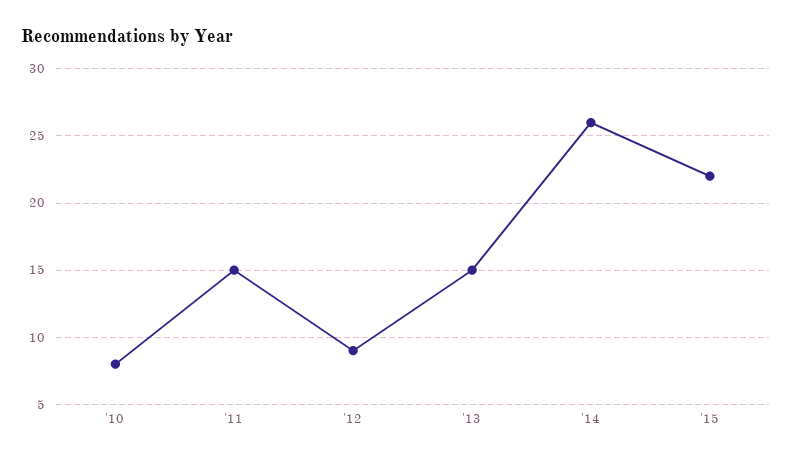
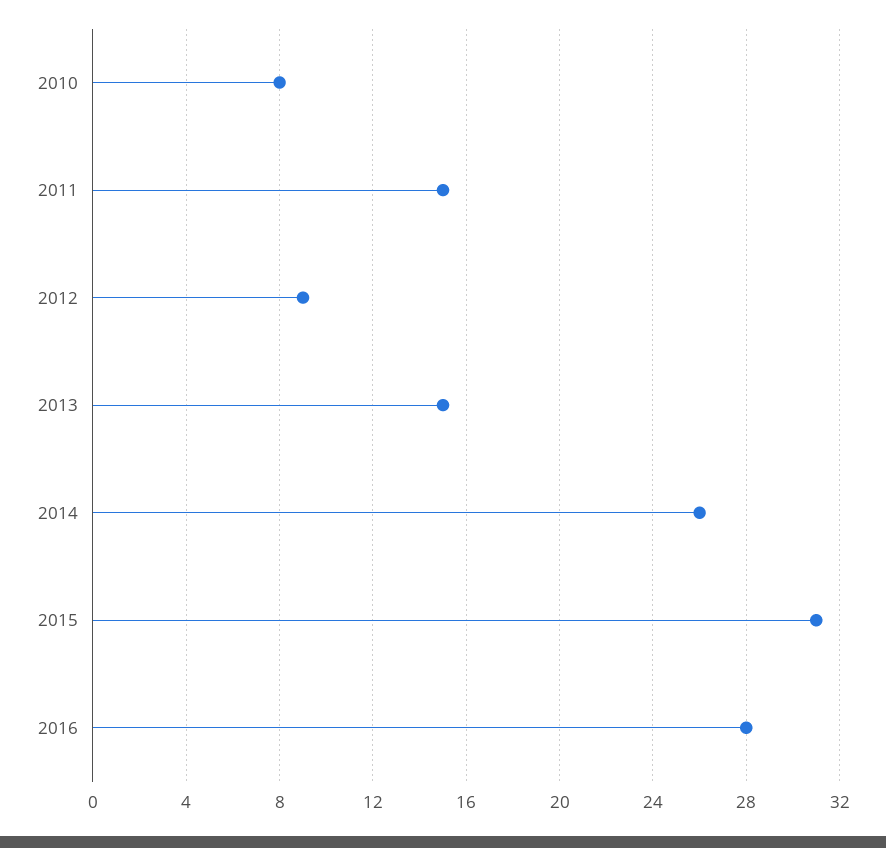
'15: 22 -> 31
2016: none -> 28

